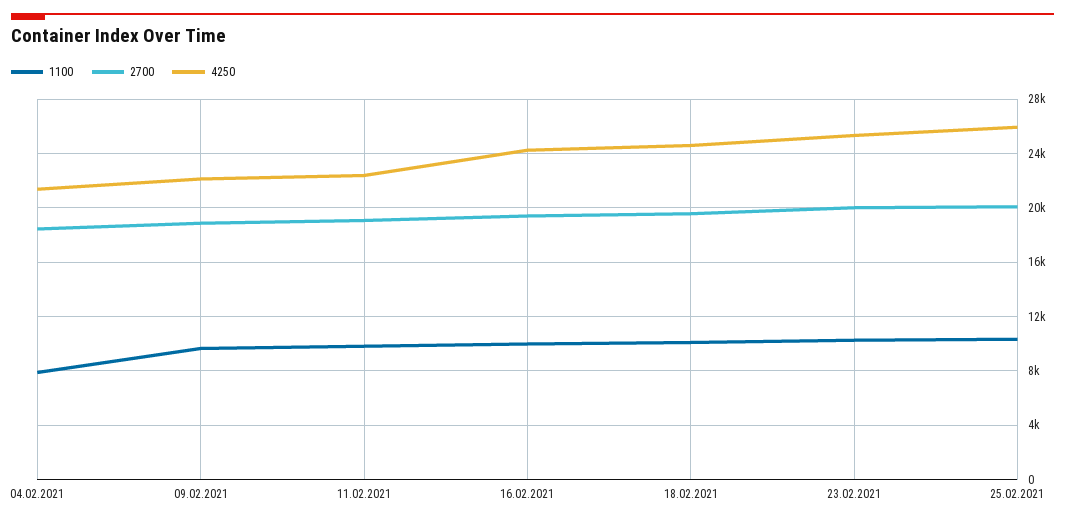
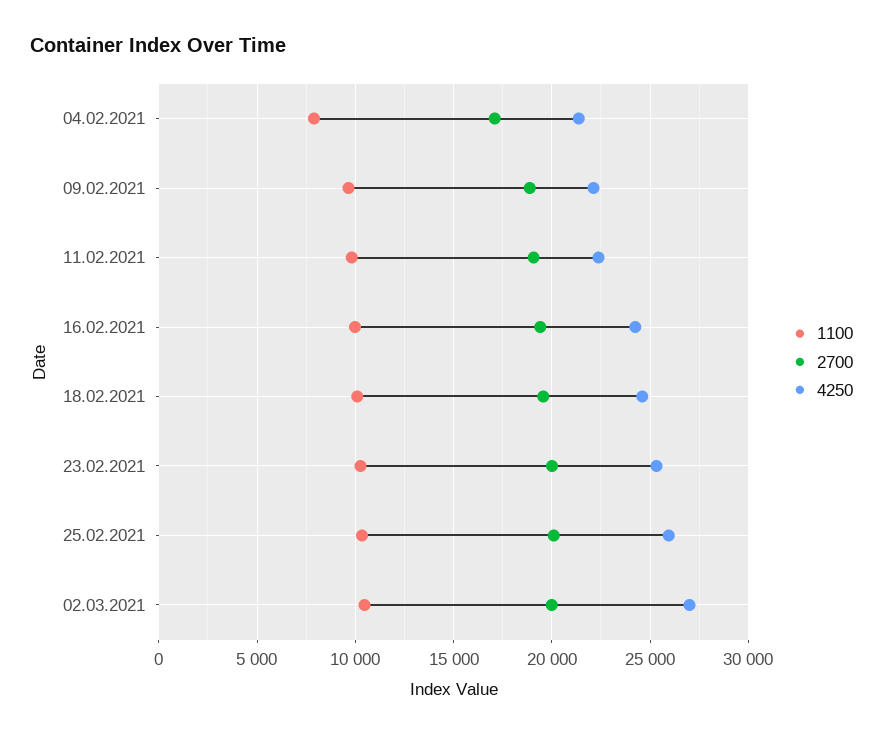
2700, 04.02.2021: 18500 -> 17000
1100, 02.03.2021: none -> 10500
2700, 02.03.2021: none -> 20000
4250, 02.03.2021: none -> 27000

